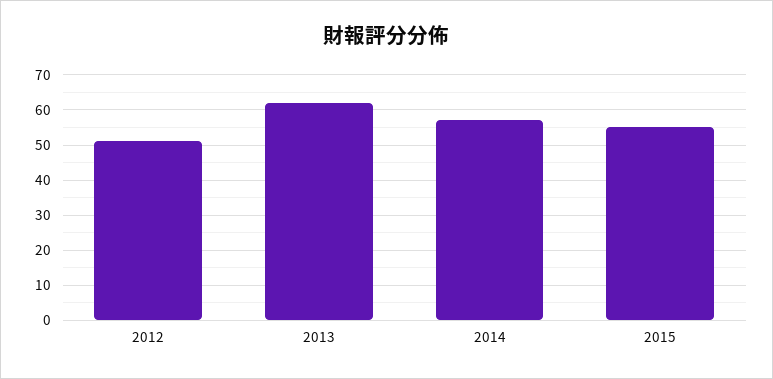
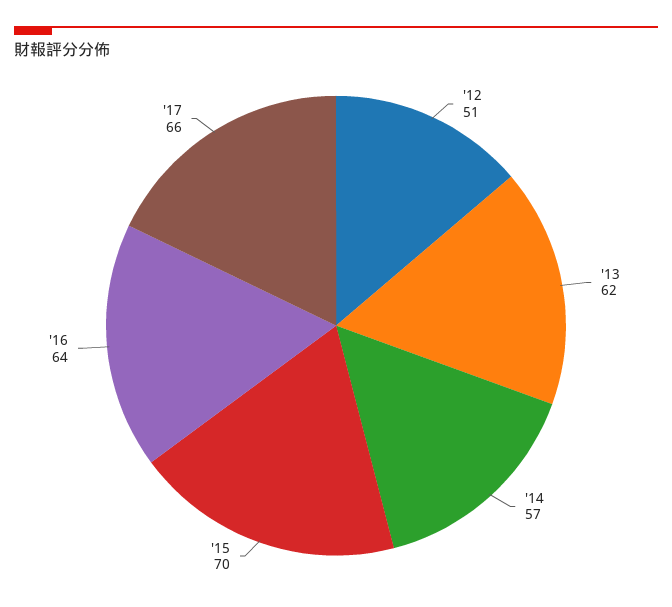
2015: 55 -> 70
'16: none -> 64
'17: none -> 66

